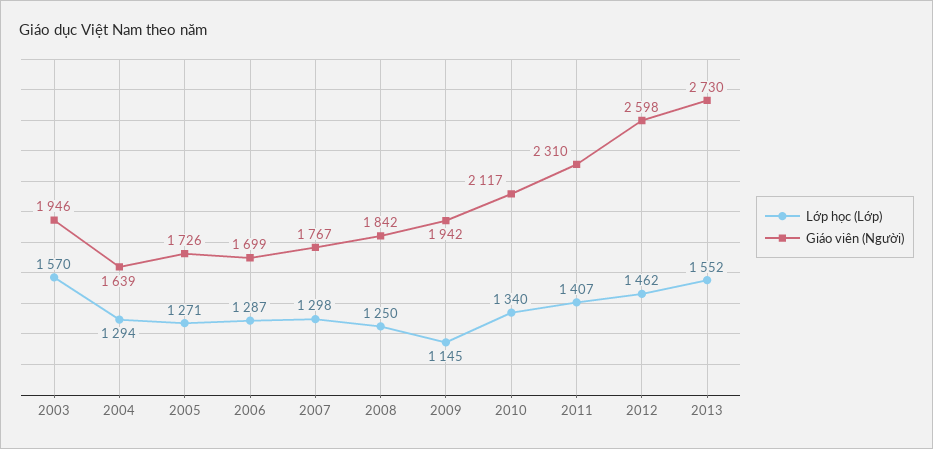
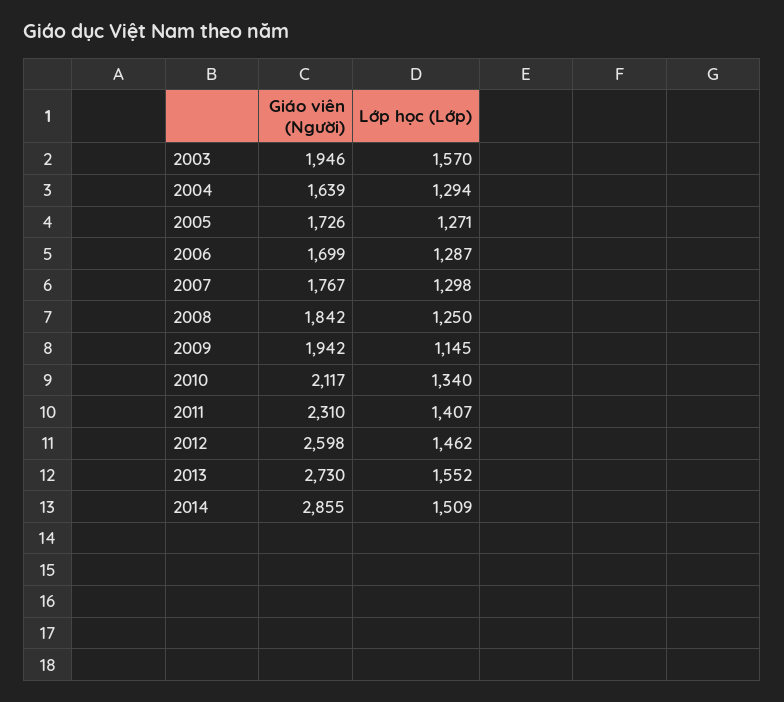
Giáo viên (Người), 2014: none -> 2855
Lớp học (Lớp), 2014: none -> 1509

